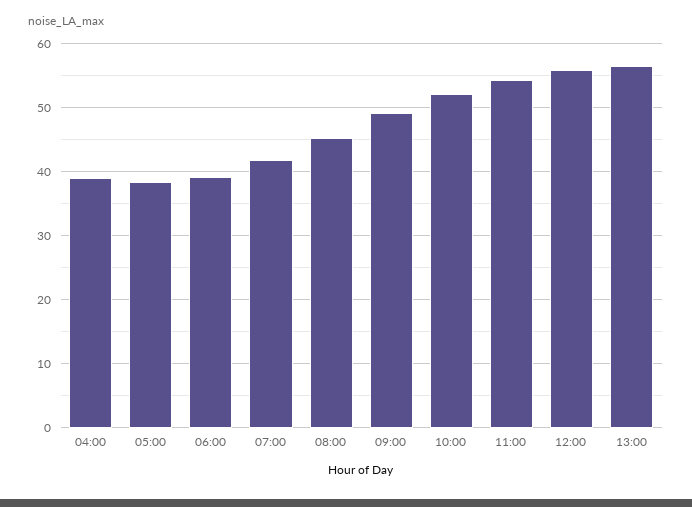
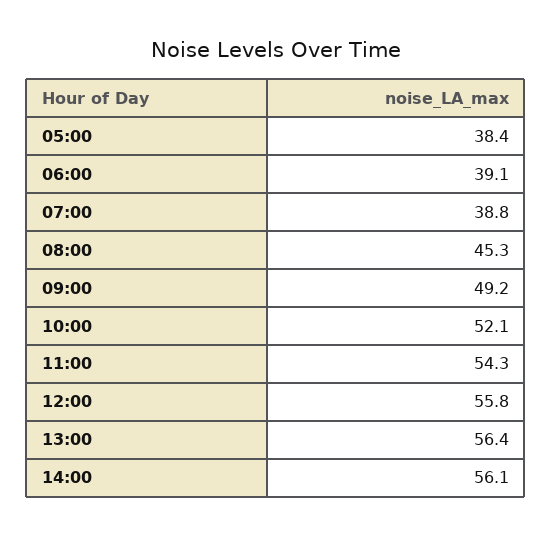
04:00: 39 -> none
07:00: 42 -> 38.8
14:00: none -> 56.1

